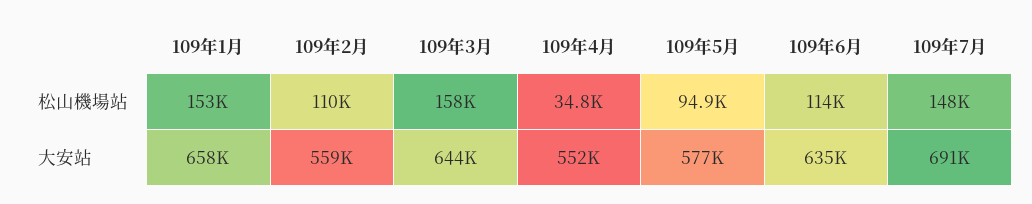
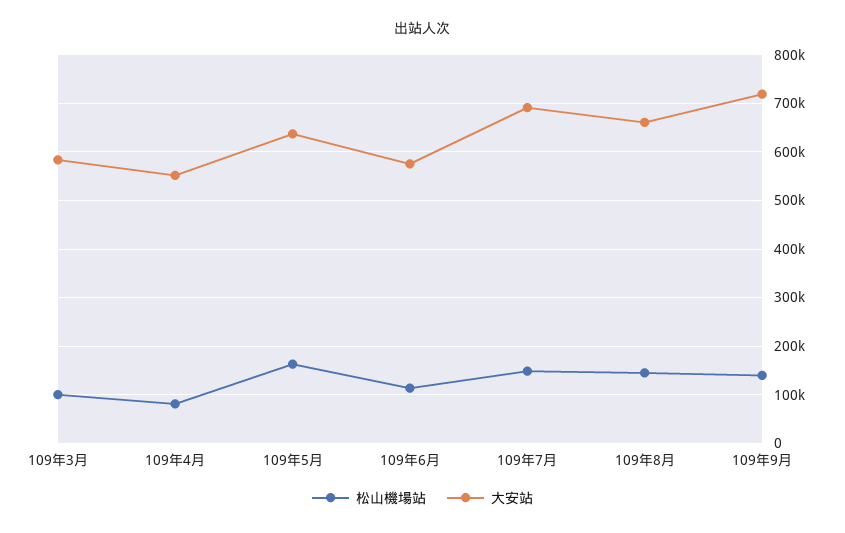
松山機場站, 109年1月: 153000 -> none
松山機場站, 109年2月: 110000 -> none
松山機場站, 109年3月: 158000 -> 100000
松山機場站, 109年4月: 34800 -> 80000
松山機場站, 109年5月: 94900 -> 160000
大安站, 109年1月: 658000 -> none
大安站, 109年2月: 559000 -> none
大安站, 109年3月: 644000 -> 580000
大安站, 109年5月: 577000 -> 640000
大安站, 109年6月: 635000 -> 580000
松山機場站, 109年8月: none -> 140000
大安站, 109年8月: none -> 660000
松山機場站, 109年9月: none -> 140000
大安站, 109年9月: none -> 720000

